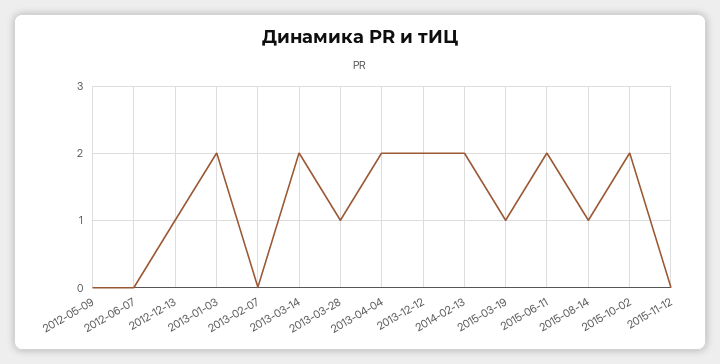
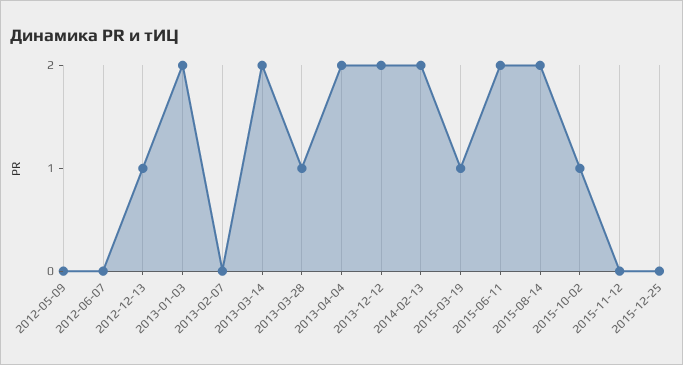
2015-08-14: 1 -> 2
2015-10-02: 2 -> 1
2015-12-25: none -> 0

